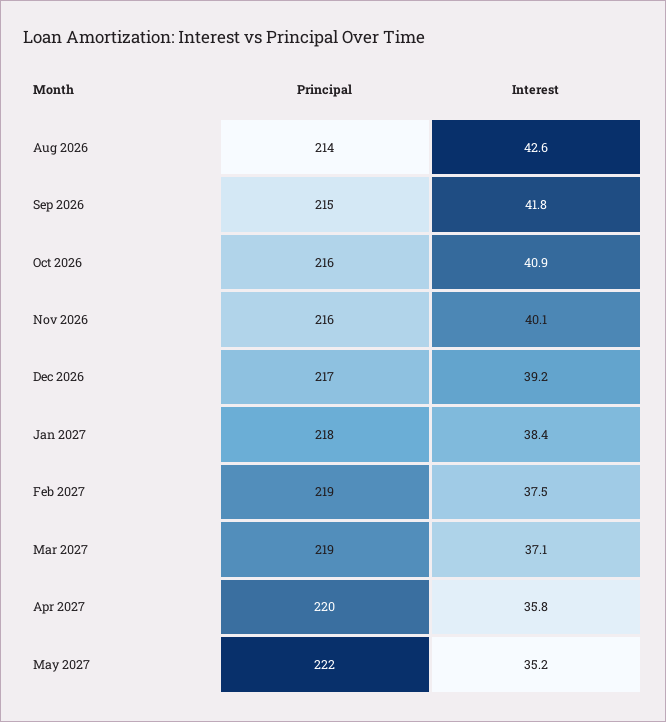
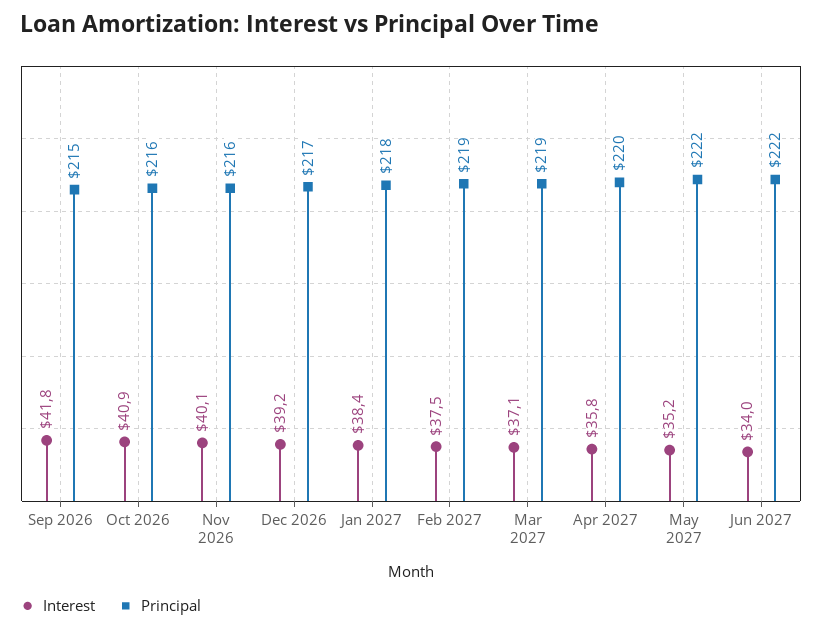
Principal, Aug 2026: 214 -> none
Interest, Aug 2026: 42.6 -> none
Interest, Jun 2027: none -> 34
Principal, Jun 2027: none -> 222

